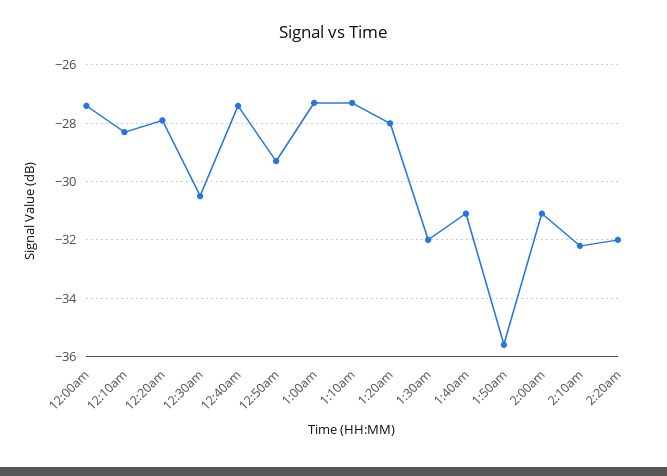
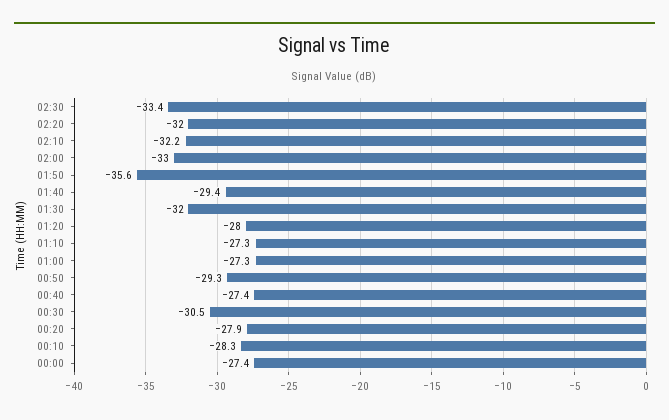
1:40am: -31 -> -29.4
2:00am: -31 -> -33
02:30: none -> -33.4

